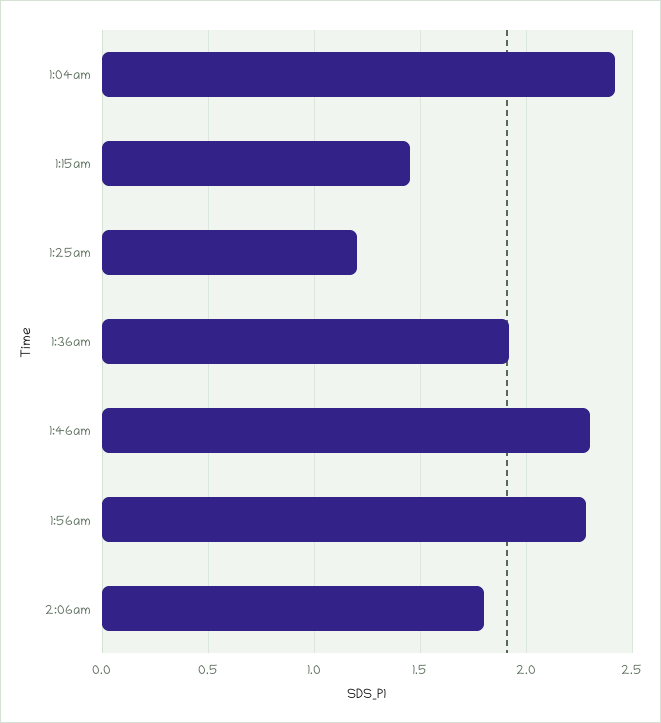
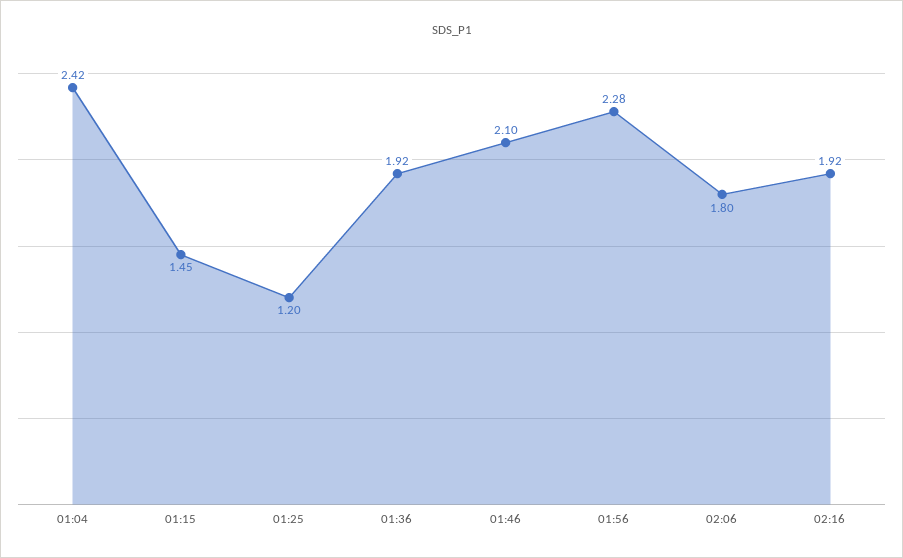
1:46am: 2.3 -> 2.1
02:16: none -> 1.92

